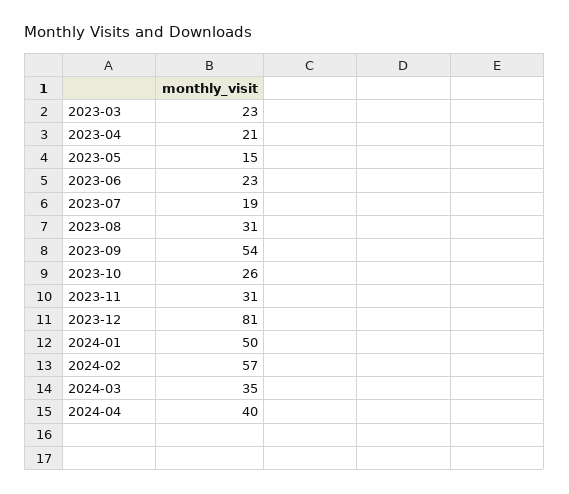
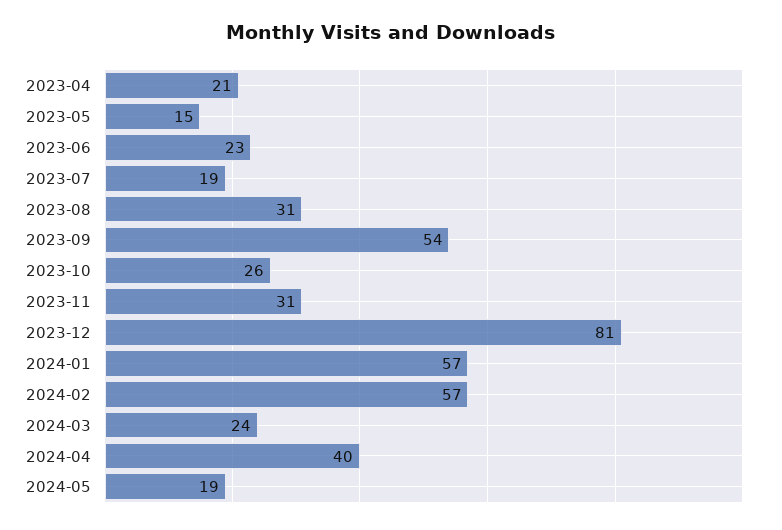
2023-03: 23 -> none
2024-01: 50 -> 57
2024-03: 35 -> 24
2024-05: none -> 19

